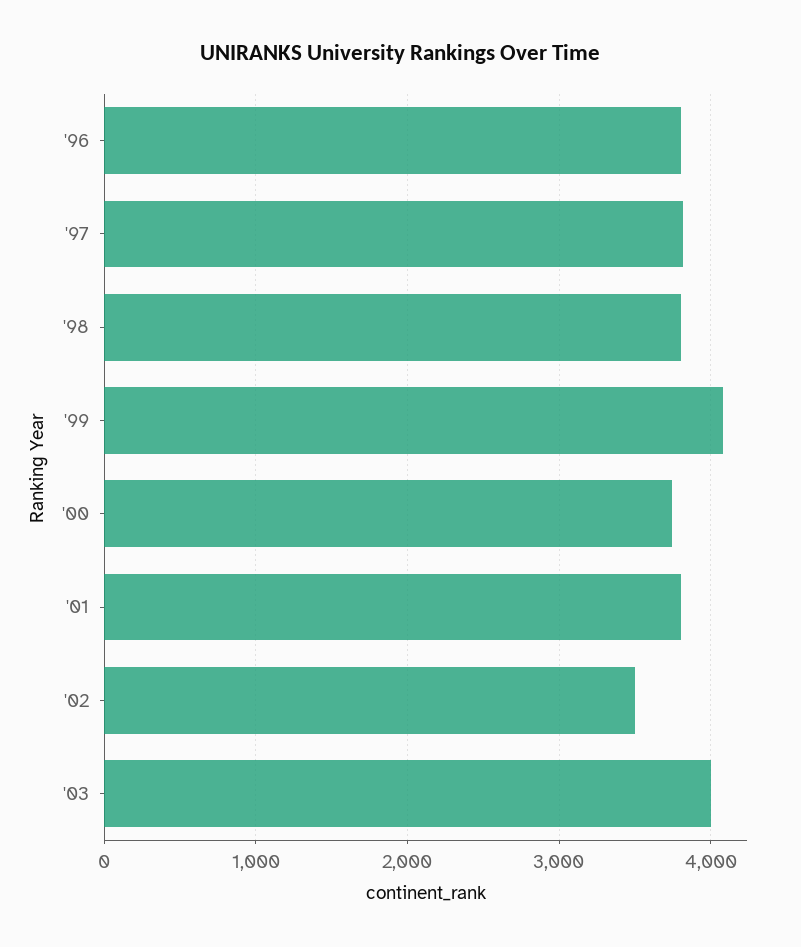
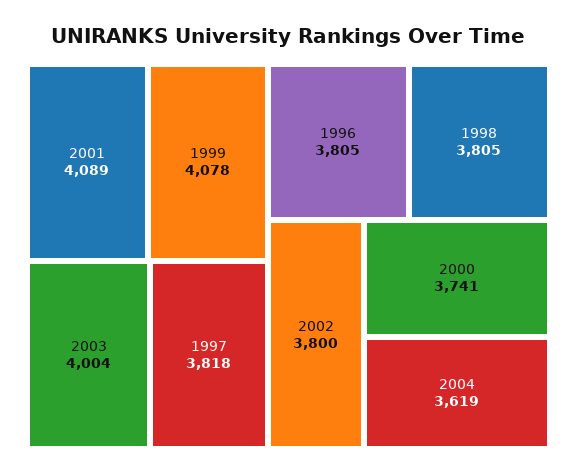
'01: 3800 -> 4089
'02: 3500 -> 3800
2004: none -> 3619

